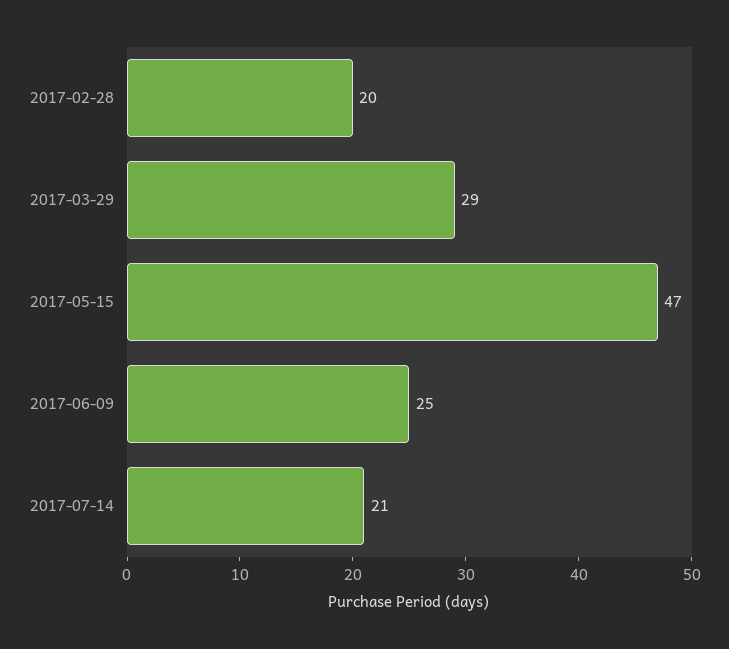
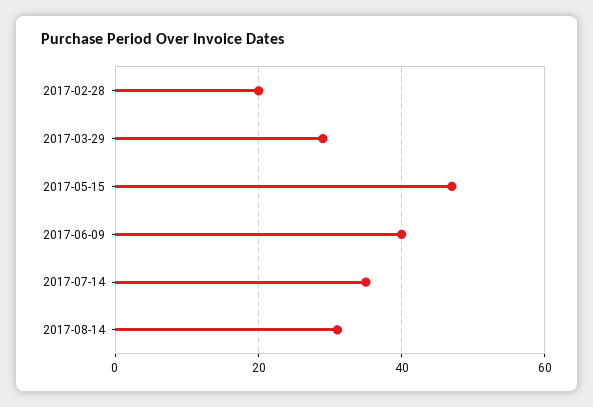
2017-06-09: 25 -> 40
2017-07-14: 21 -> 35
2017-08-14: none -> 30

